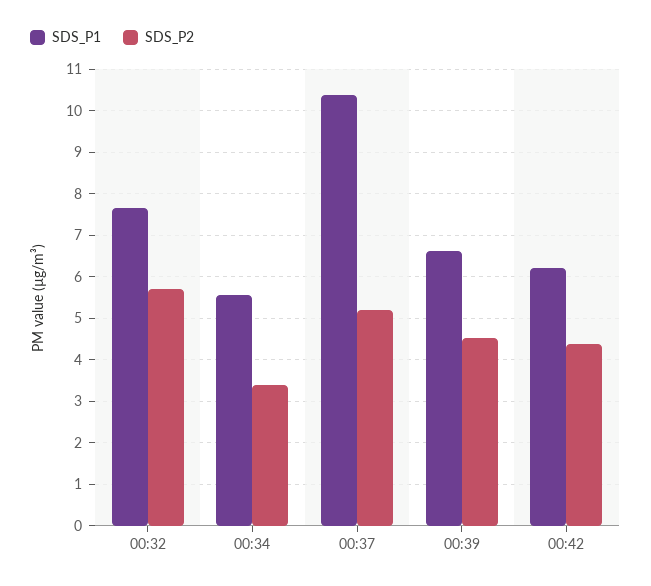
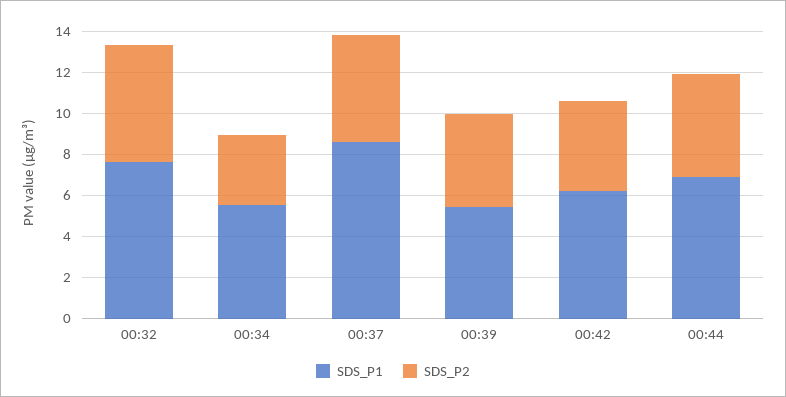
SDS_P1, 00:37: 10.4 -> 8.5
SDS_P1, 00:39: 6.6 -> 5.5
SDS_P1, 00:44: none -> 7
SDS_P2, 00:44: none -> 5

